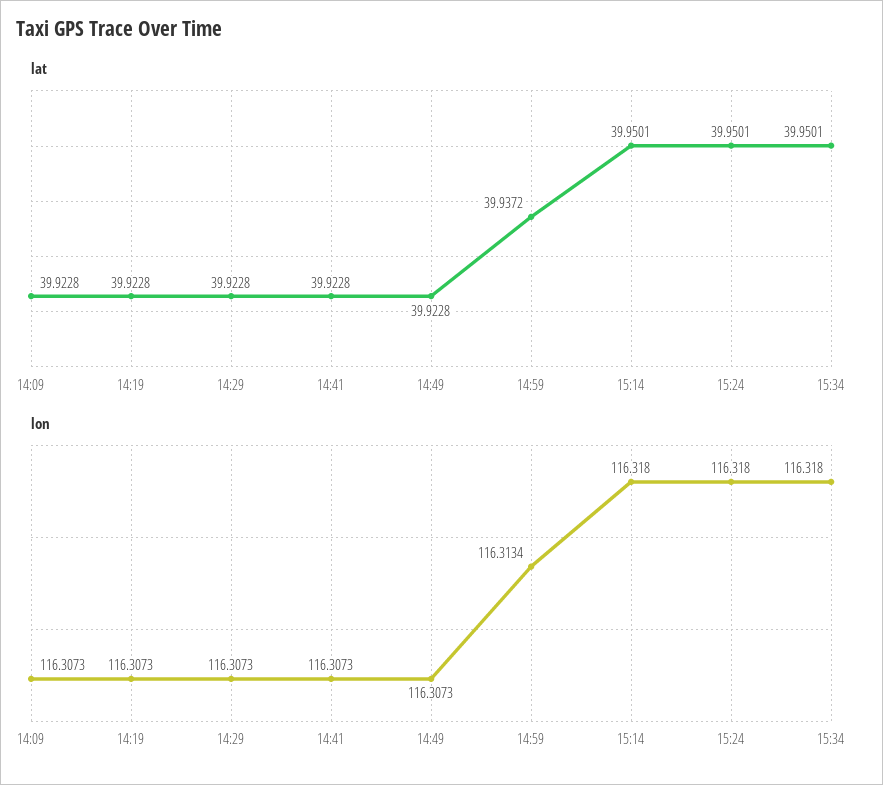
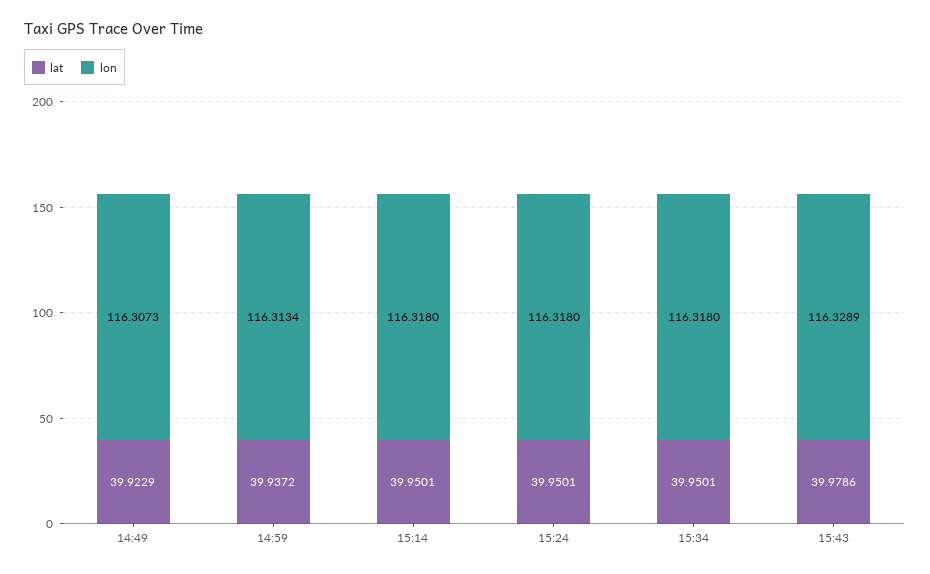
lat, 14:09: 39.9228 -> none
lat, 14:19: 39.9228 -> none
lat, 14:29: 39.9228 -> none
lat, 14:41: 39.9228 -> none
lat, 14:49: 39.9228 -> 39.9229
lon, 14:09: 116.3073 -> none
lon, 14:19: 116.3073 -> none
lon, 14:29: 116.3073 -> none
lon, 14:41: 116.3073 -> none
lat, 15:43: none -> 39.9786
lon, 15:43: none -> 116.3289

